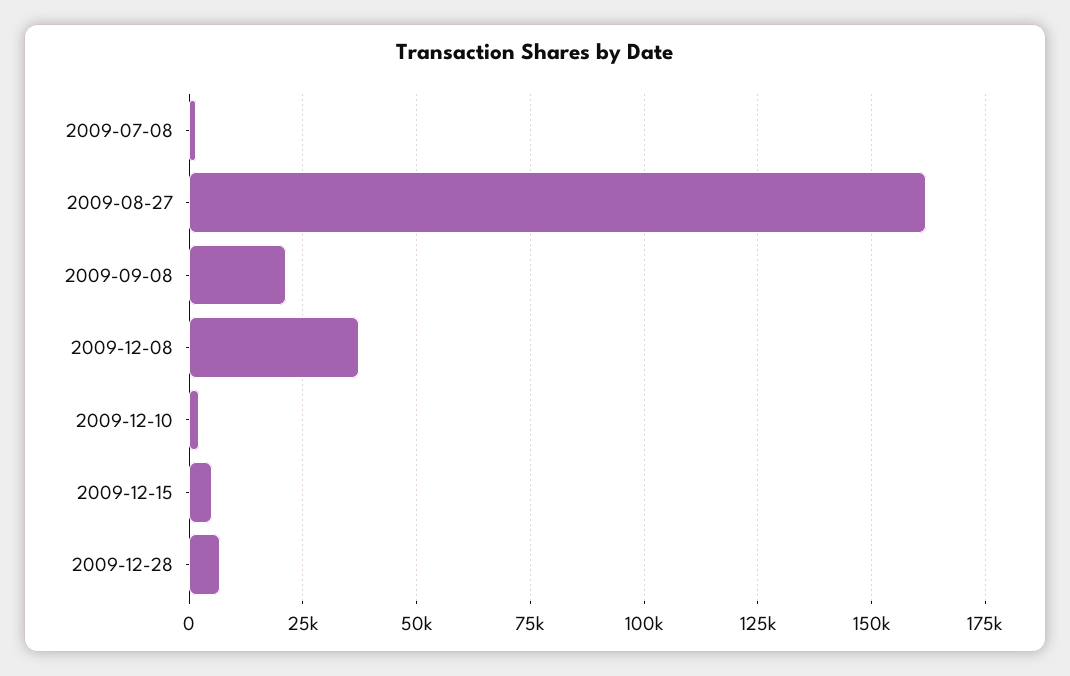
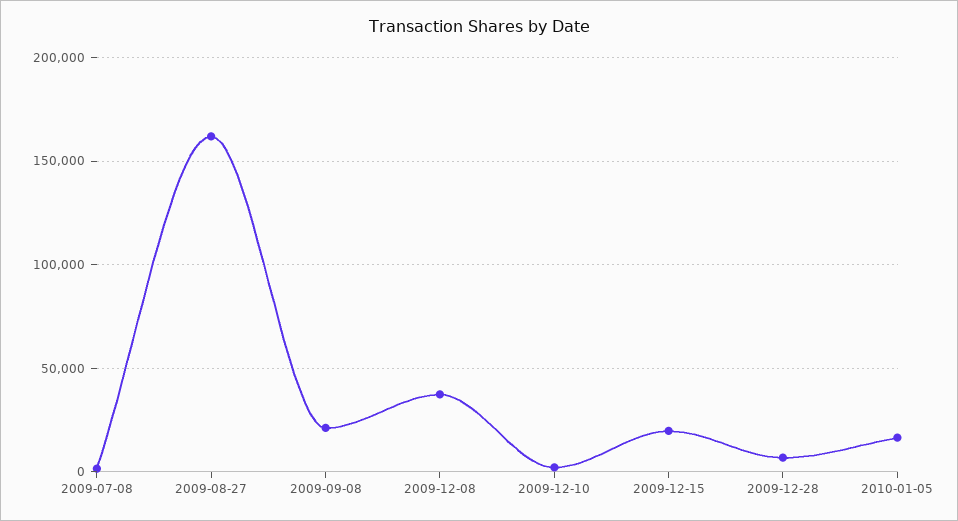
2009-12-15: 5000 -> 20000
2010-01-05: none -> 15000

